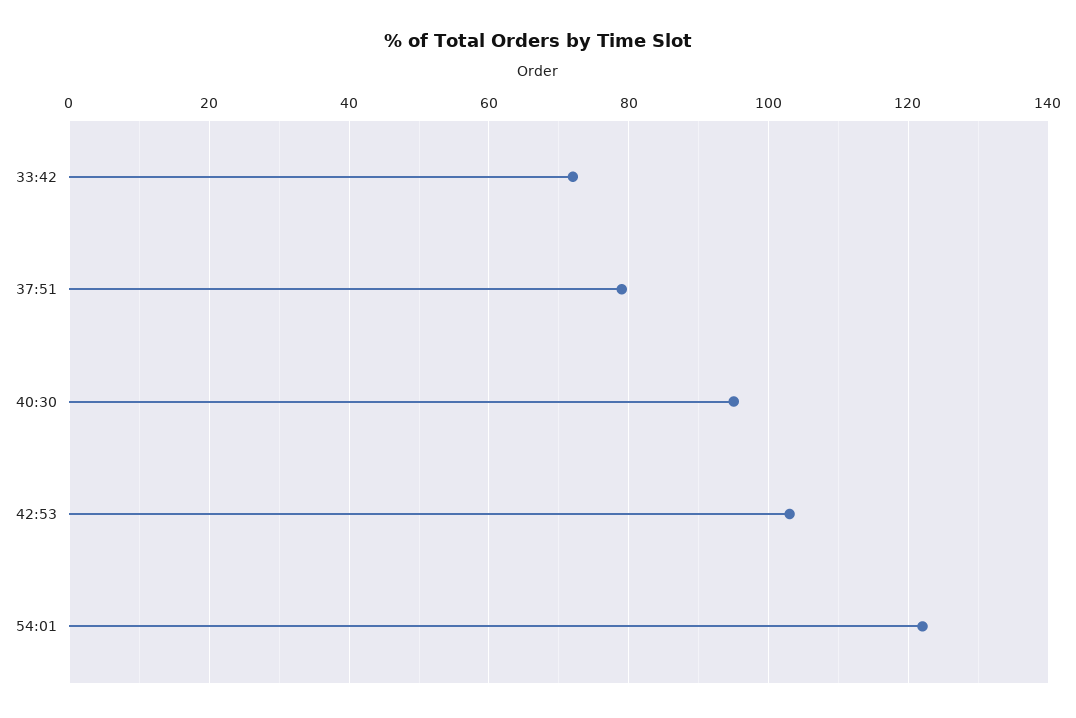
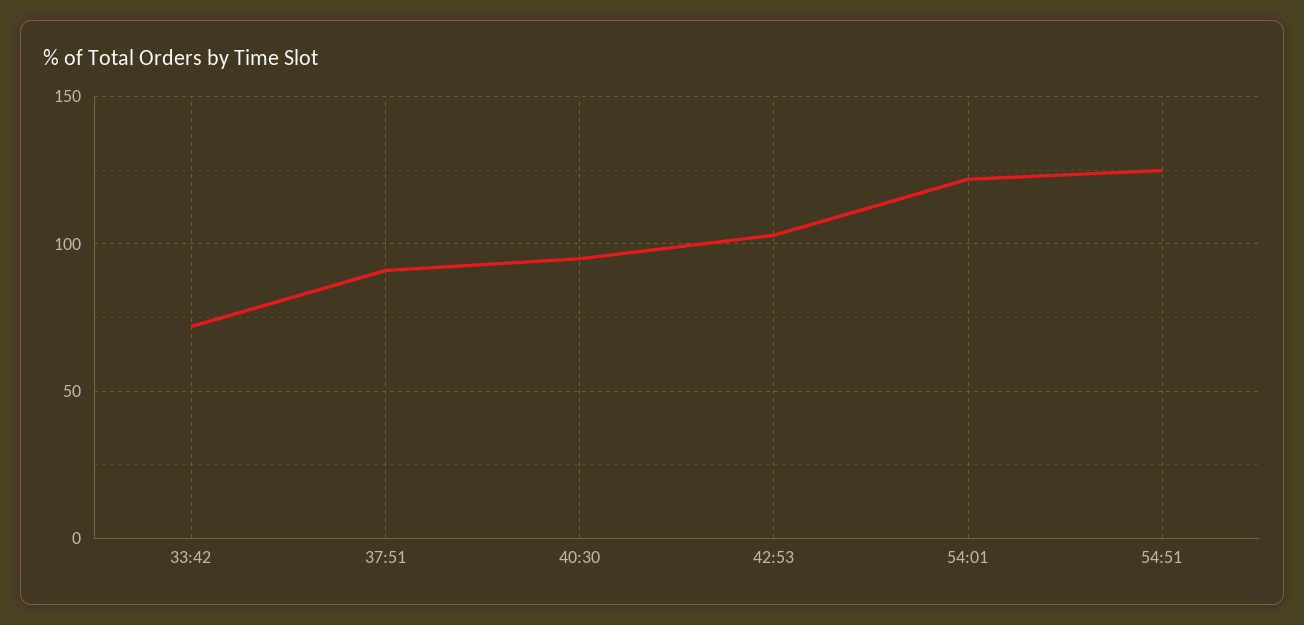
37:51: 80 -> 90
54:51: none -> 125

